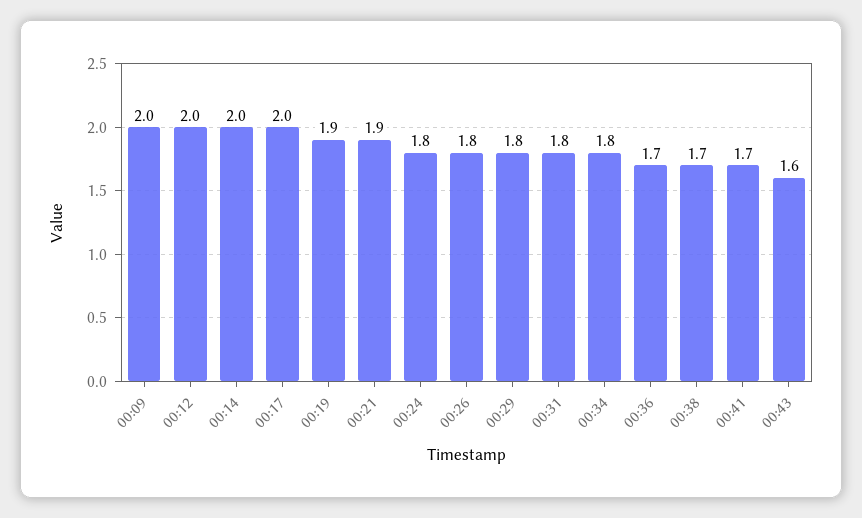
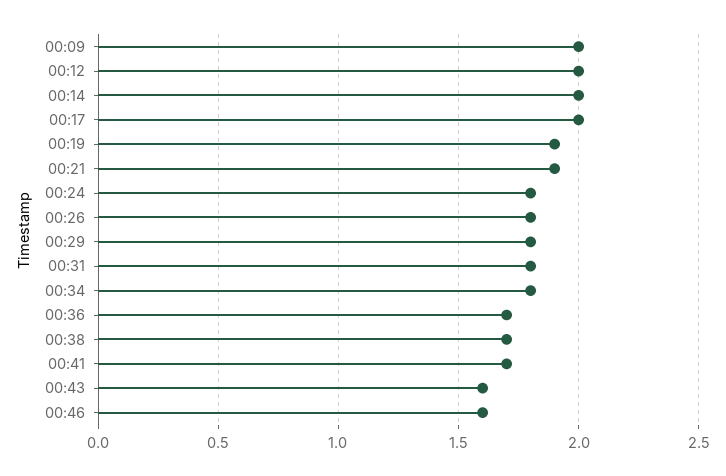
00:46: none -> 1.6

